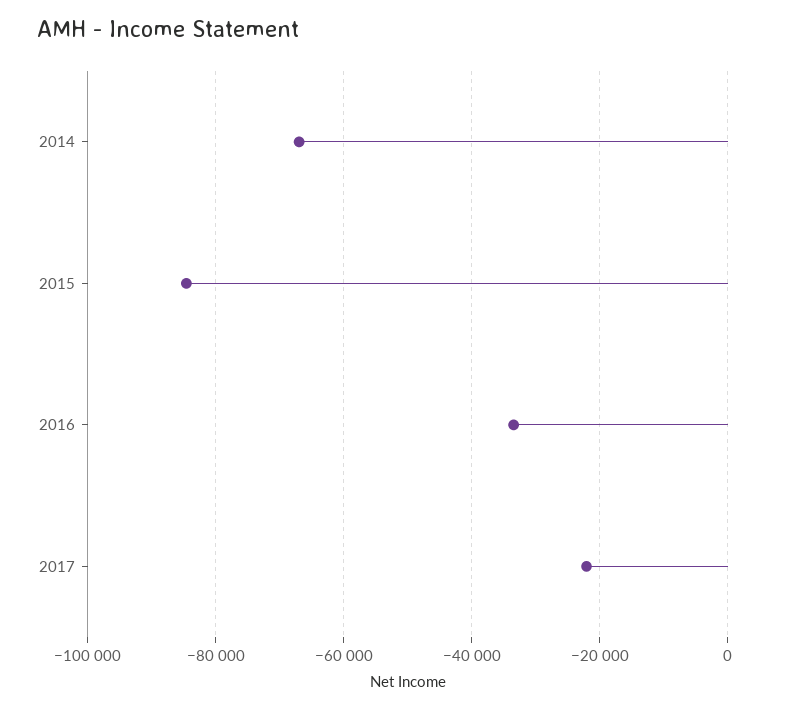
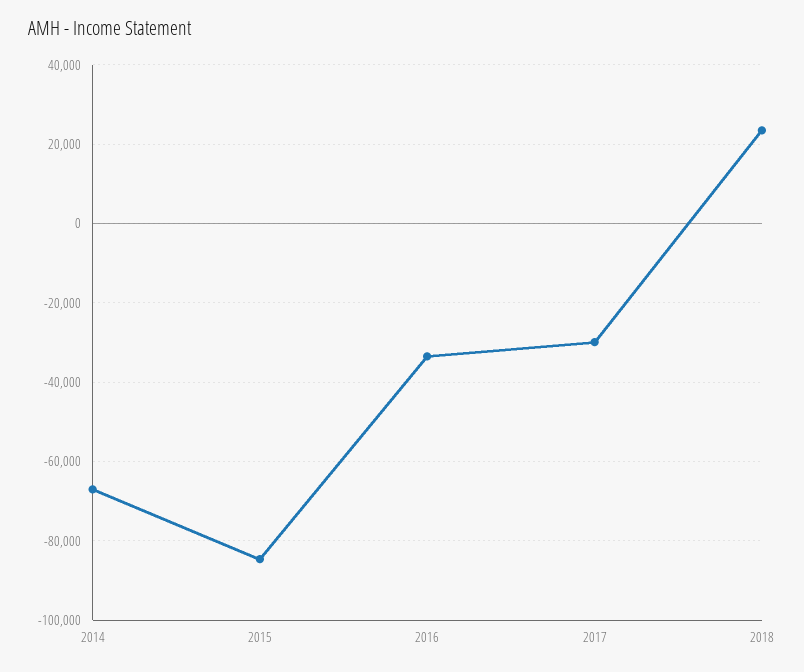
2017: -22000 -> -30000
2018: none -> 24000

